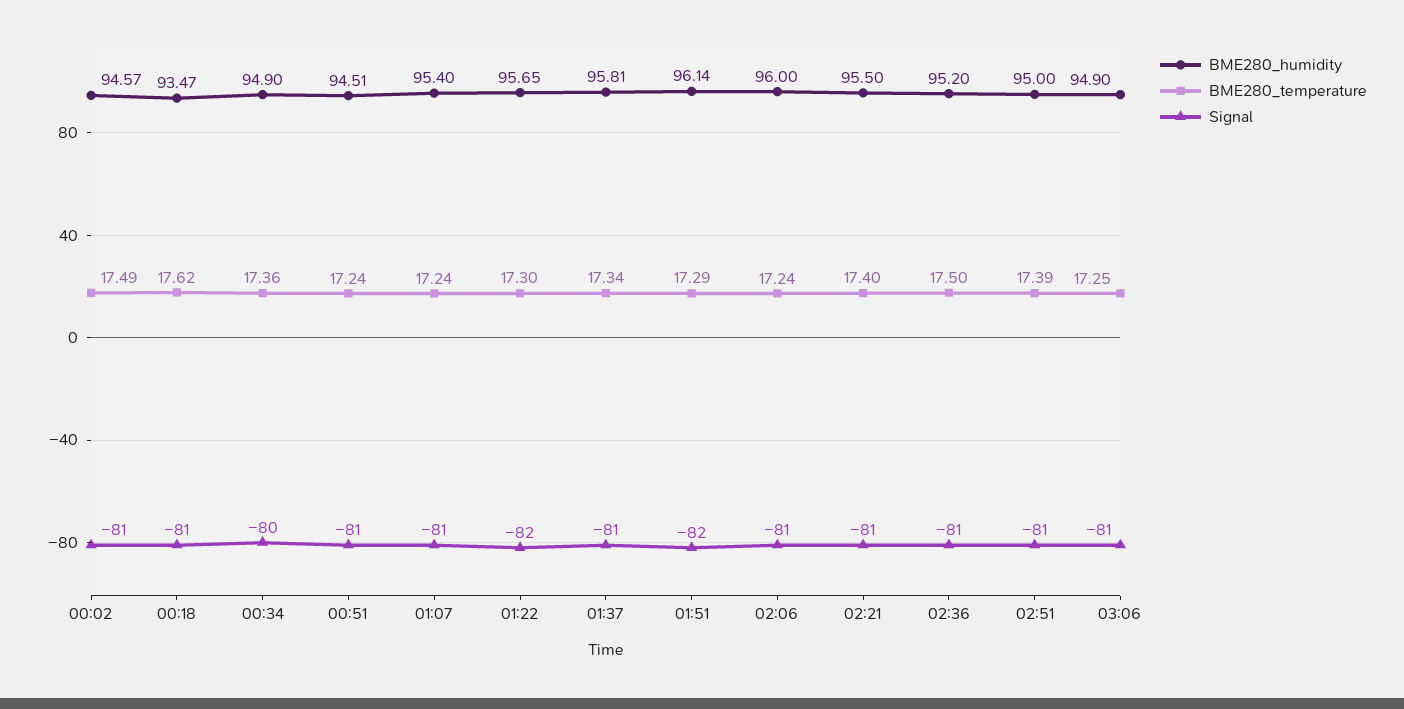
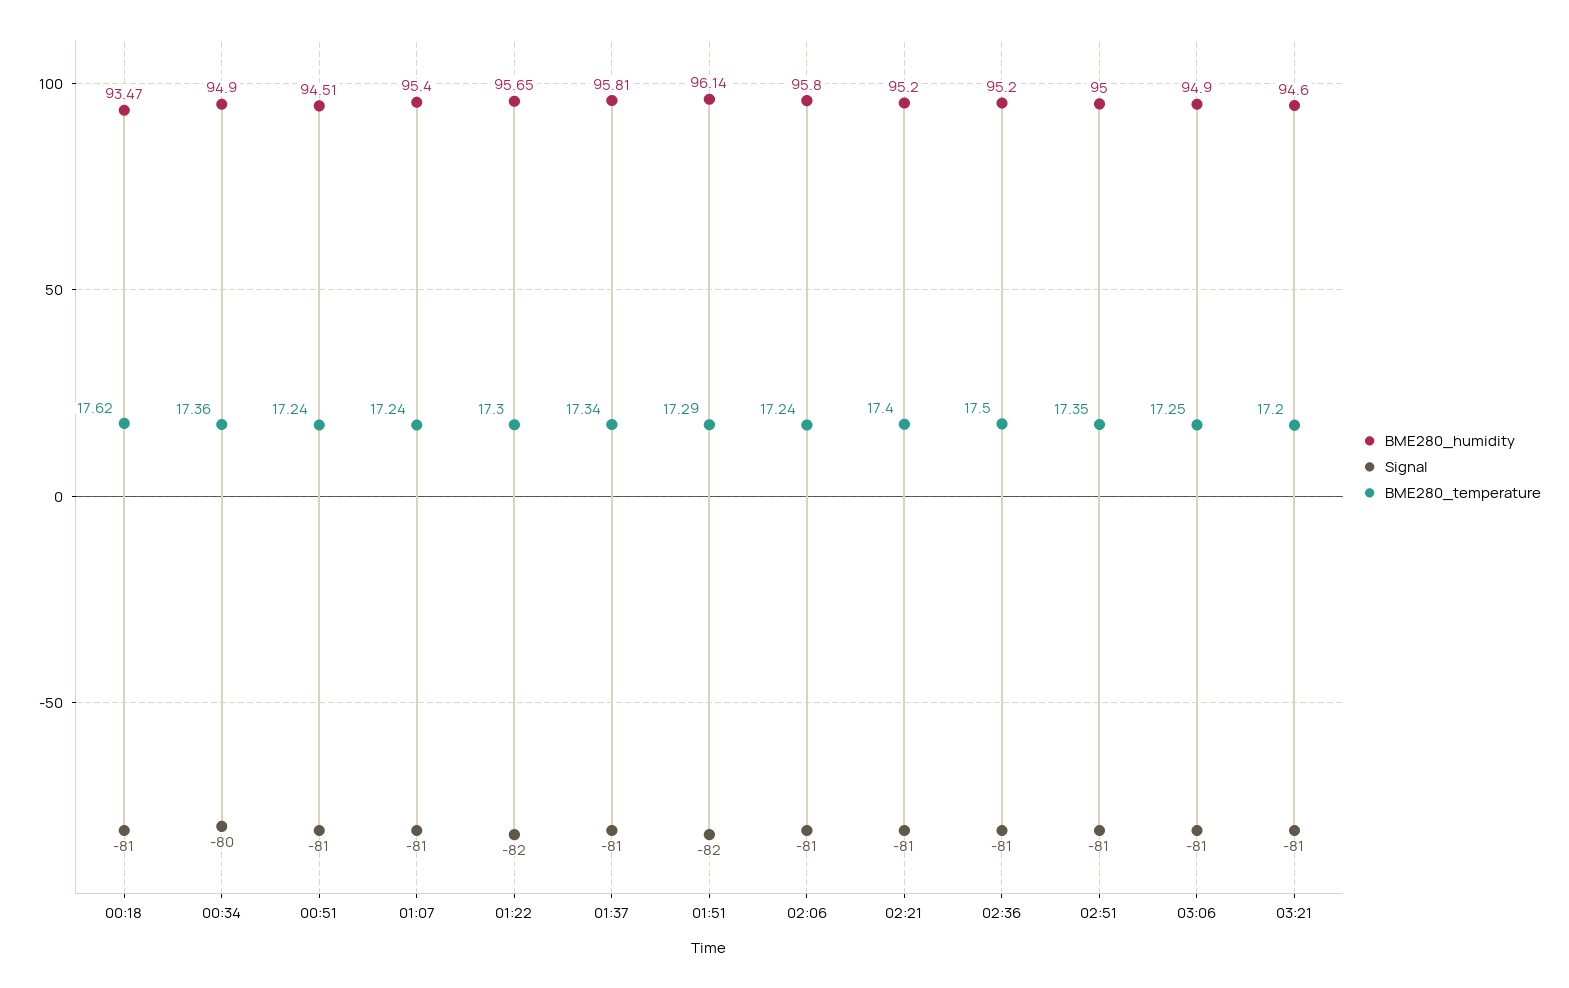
BME280_humidity, 00:02: 94.57 -> none
BME280_temperature, 00:02: 17.49 -> none
Signal, 00:02: -81 -> none
BME280_humidity, 02:06: 96 -> 95.8
BME280_humidity, 02:21: 95.5 -> 95.2
BME280_temperature, 02:51: 17.39 -> 17.35
BME280_humidity, 03:21: none -> 94.6
Signal, 03:21: none -> -81
BME280_temperature, 03:21: none -> 17.2

